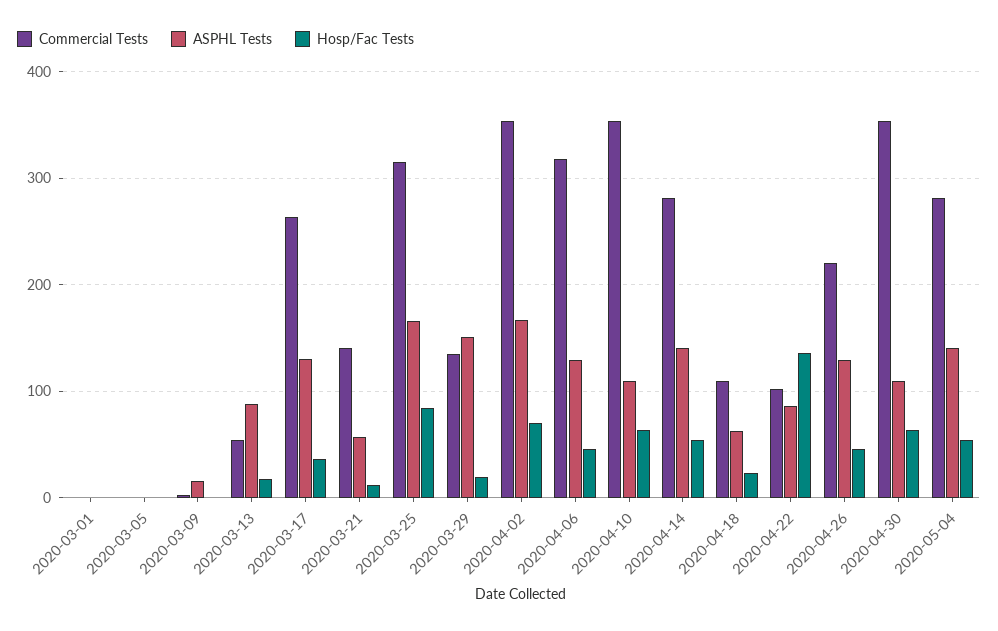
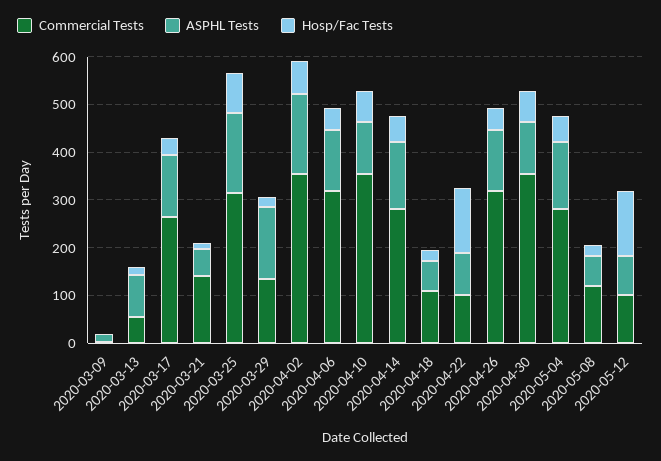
Commercial Tests, 2020-03-01: 0 -> none
ASPHL Tests, 2020-03-01: 0 -> none
Hosp/Fac Tests, 2020-03-01: 0 -> none
Commercial Tests, 2020-03-05: 0 -> none
ASPHL Tests, 2020-03-05: 0 -> none
Hosp/Fac Tests, 2020-03-05: 0 -> none
Commercial Tests, 2020-04-26: 220 -> 320
Commercial Tests, 2020-05-08: none -> 120
ASPHL Tests, 2020-05-08: none -> 60
Hosp/Fac Tests, 2020-05-08: none -> 20
Commercial Tests, 2020-05-12: none -> 100
ASPHL Tests, 2020-05-12: none -> 80
Hosp/Fac Tests, 2020-05-12: none -> 140

